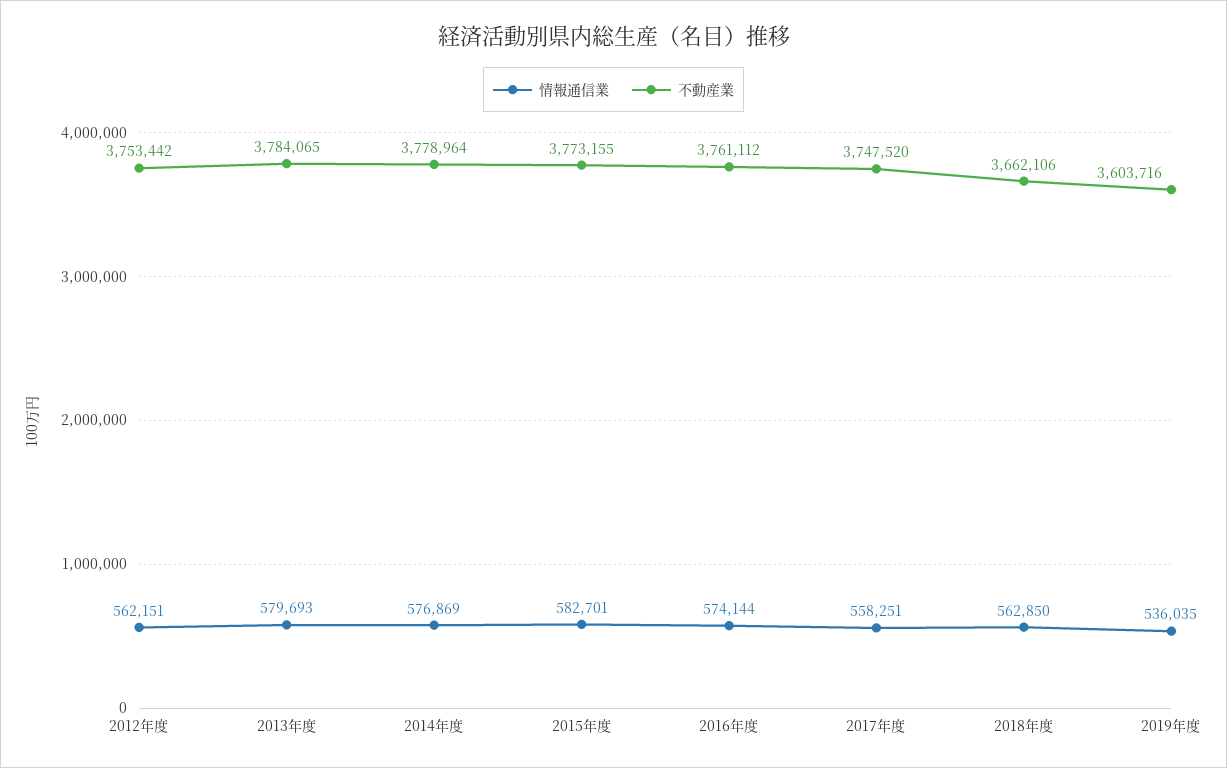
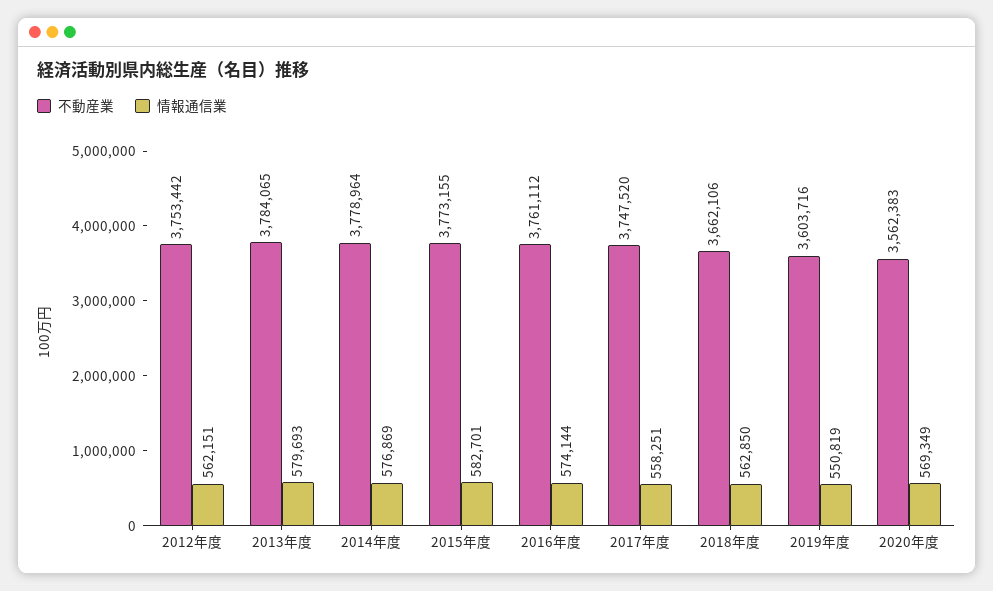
情報通信業, 2019年度: 536035 -> 550819
不動産業, 2020年度: none -> 3562383
情報通信業, 2020年度: none -> 569349

